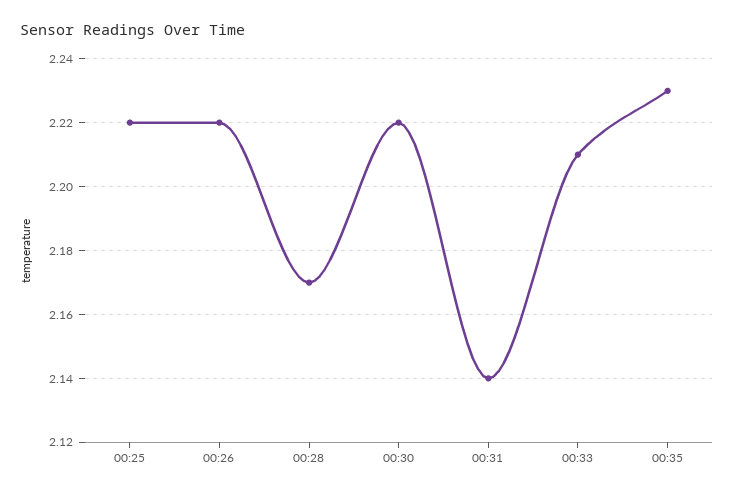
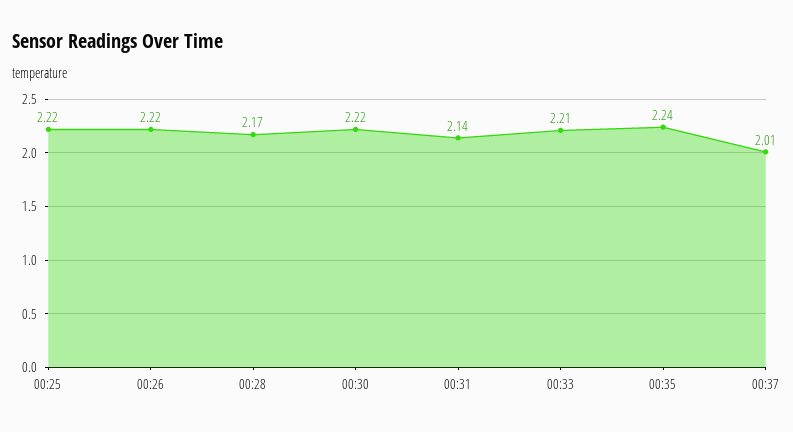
00:35: 2.23 -> 2.24
00:37: none -> 2.01

